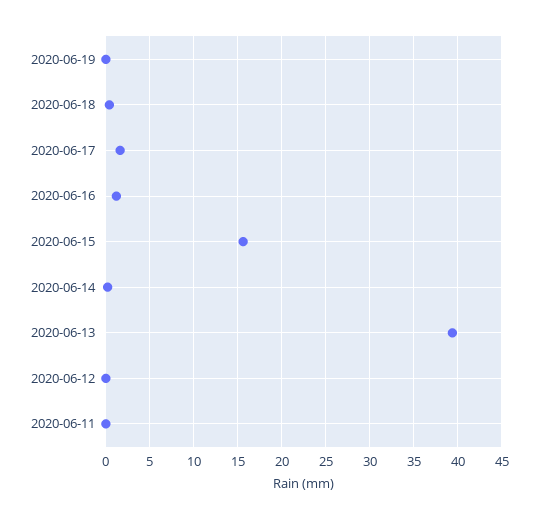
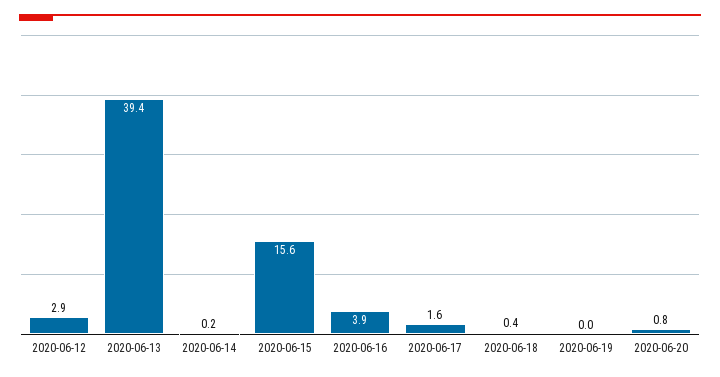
2020-06-16: 1 -> 3.9
2020-06-12: 0 -> 2.9
2020-06-11: 0 -> none
2020-06-20: none -> 0.8

